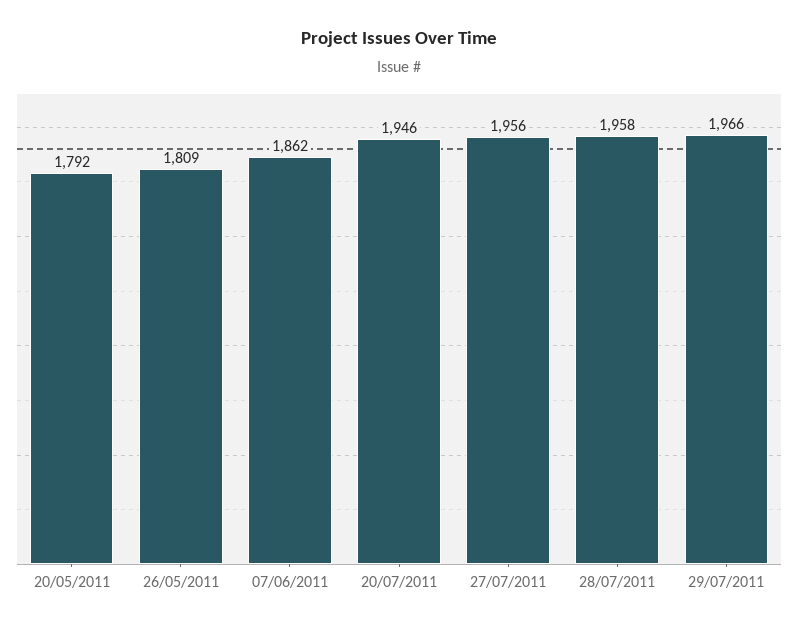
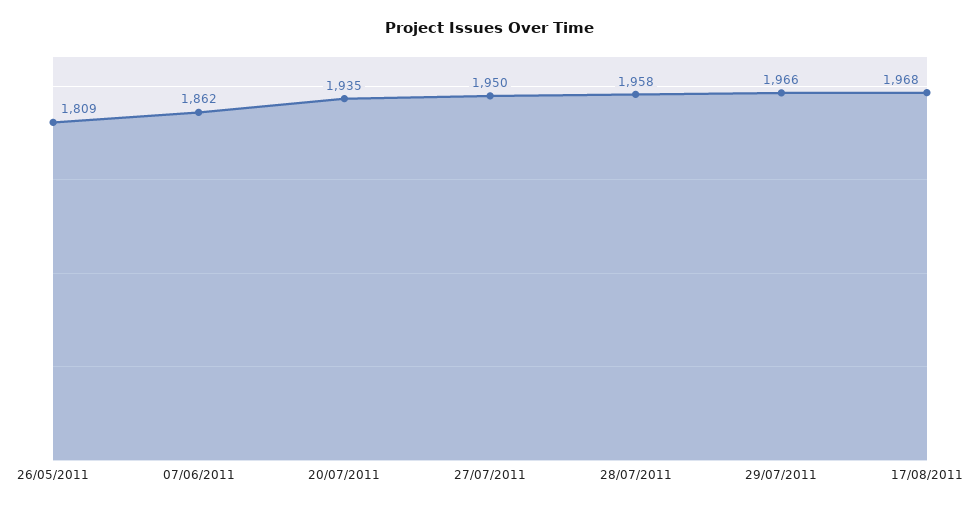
20/05/2011: 1792 -> none
20/07/2011: 1946 -> 1935
27/07/2011: 1956 -> 1950
17/08/2011: none -> 1968

